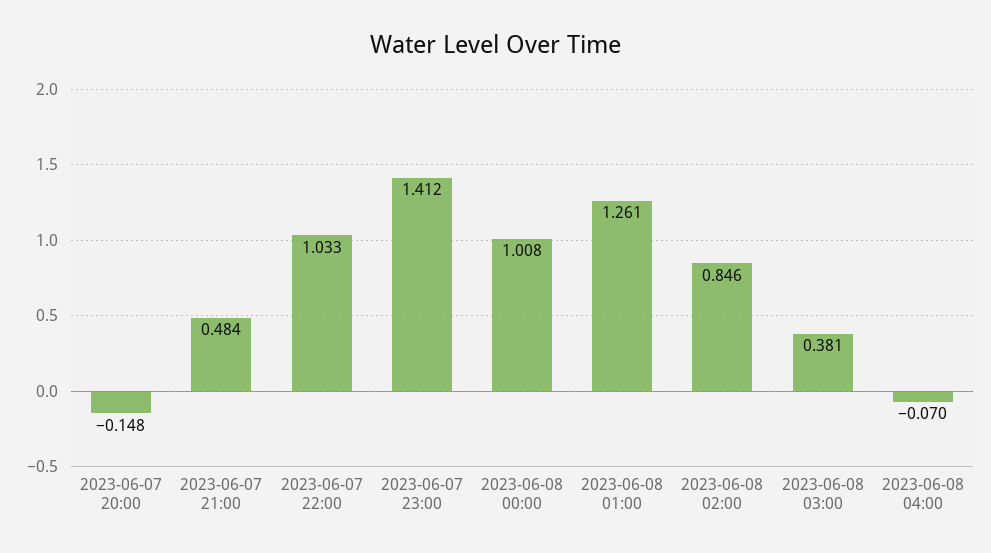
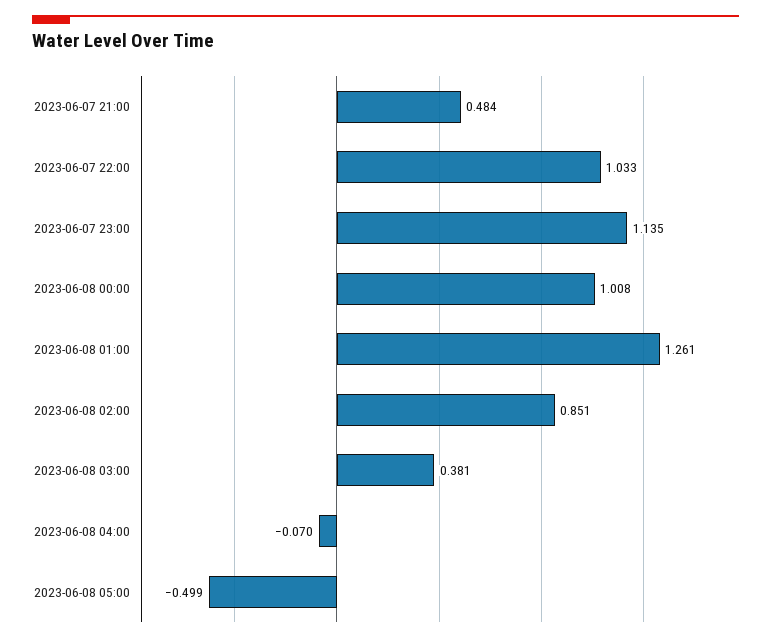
2023-06-07 20:00: -0.148 -> none
2023-06-07 23:00: 1.412 -> 1.135
2023-06-08 02:00: 0.846 -> 0.851
2023-06-08 05:00: none -> -0.499

